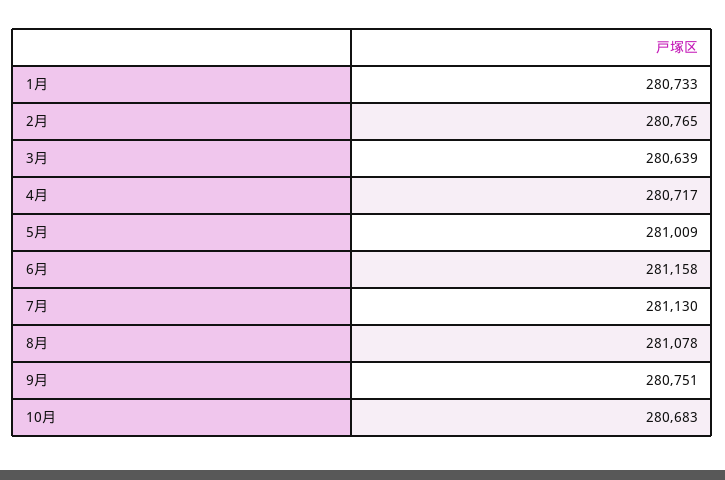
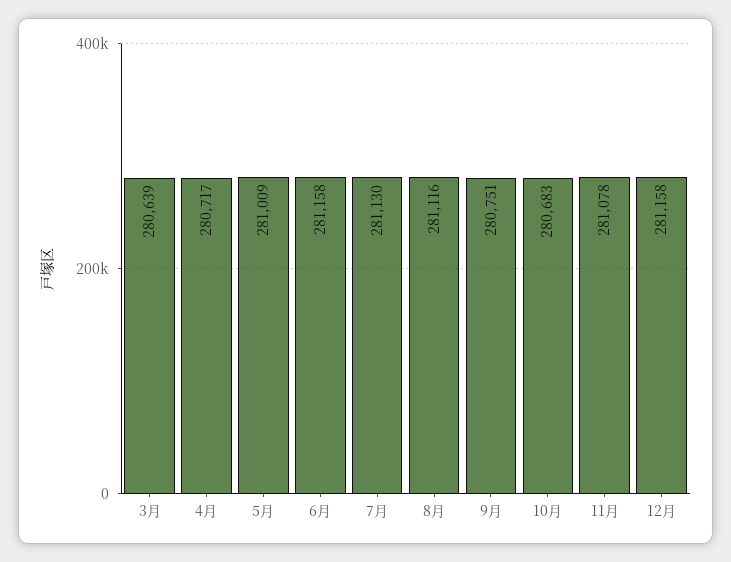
1月: 280733 -> none
2月: 280765 -> none
8月: 281078 -> 281116
11月: none -> 281078
12月: none -> 281158

